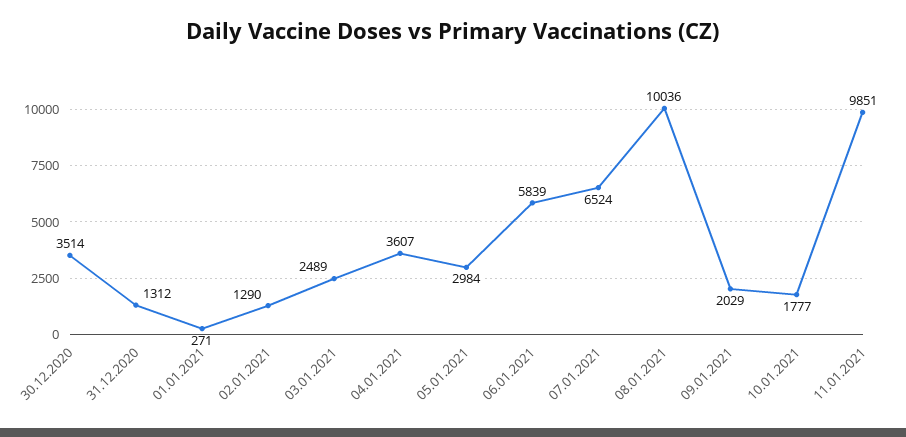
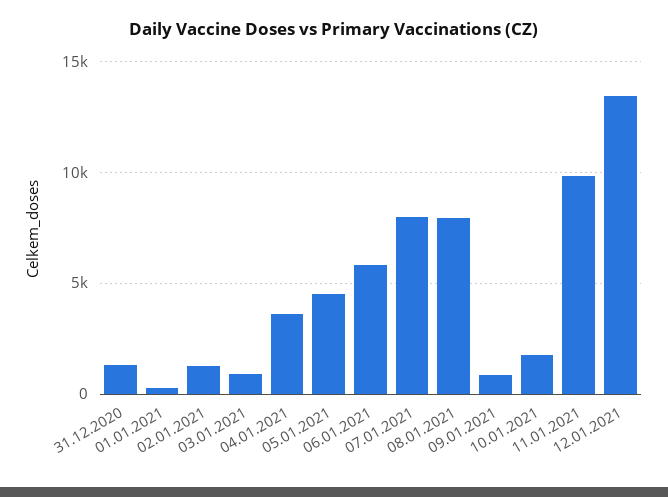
30.12.2020: 3514 -> none
03.01.2021: 2489 -> 1000
05.01.2021: 2984 -> 4500
07.01.2021: 6524 -> 8000
08.01.2021: 10036 -> 8000
09.01.2021: 2029 -> 1000
12.01.2021: none -> 13500

